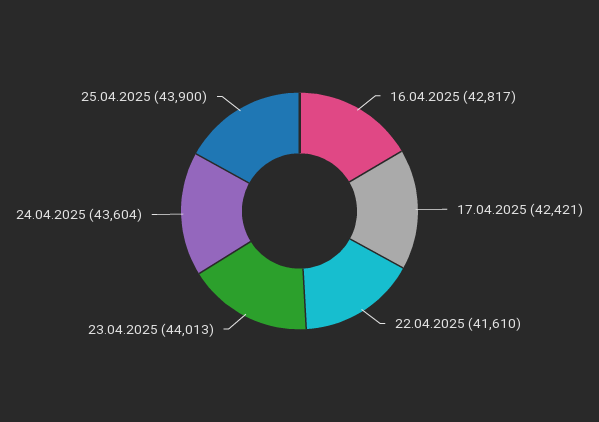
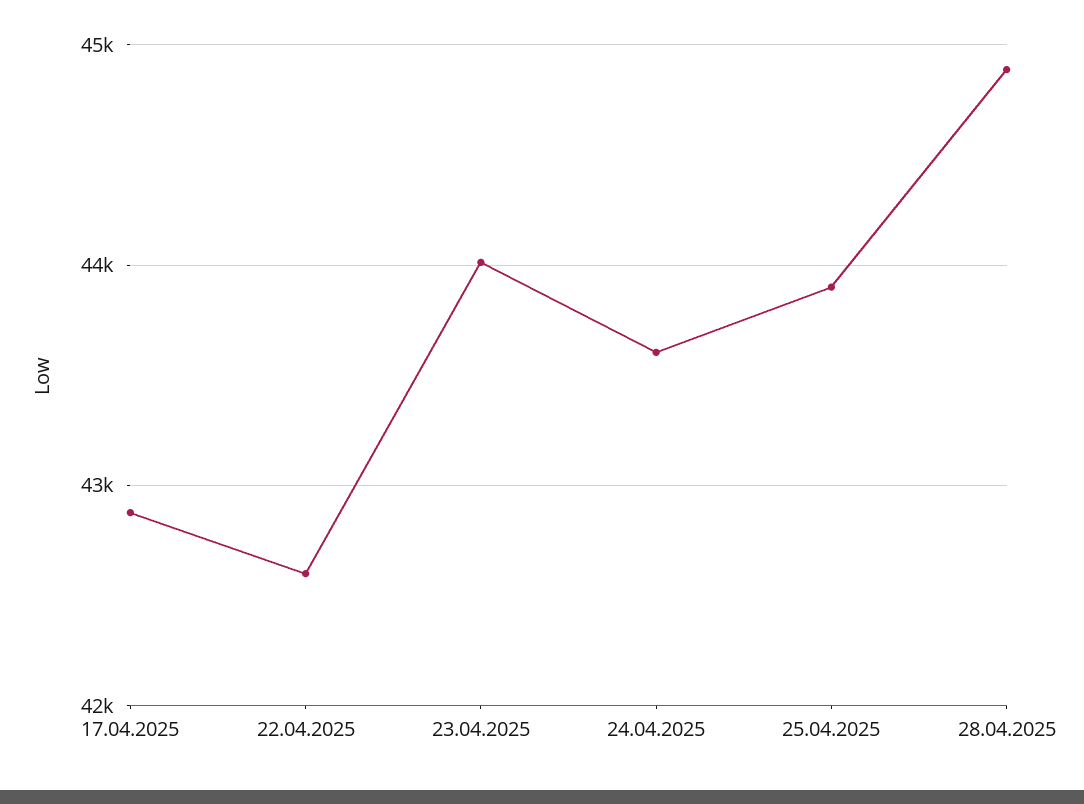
16.04.2025: 42817 -> none
17.04.2025: 42421 -> 42900
22.04.2025: 41610 -> 42600
28.04.2025: none -> 44900

